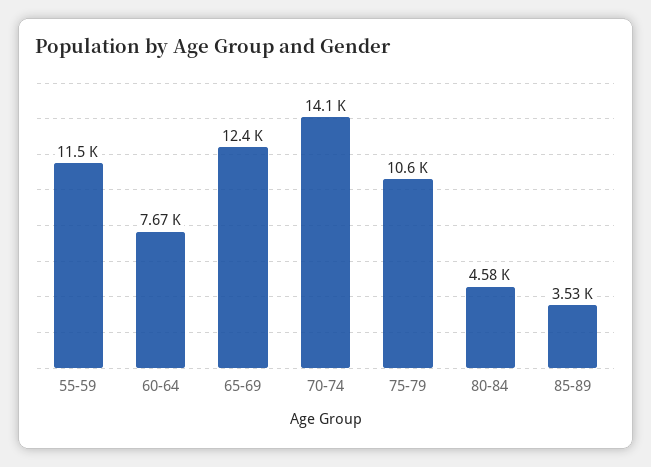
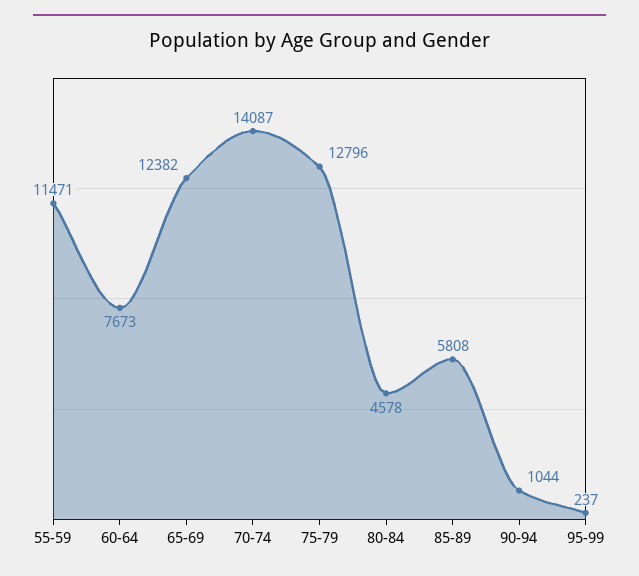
75-79: 10600 -> 12796
85-89: 3530 -> 5808
90-94: none -> 1044
95-99: none -> 237

